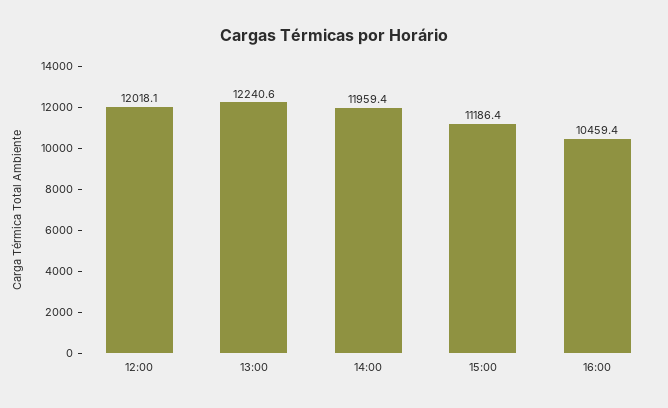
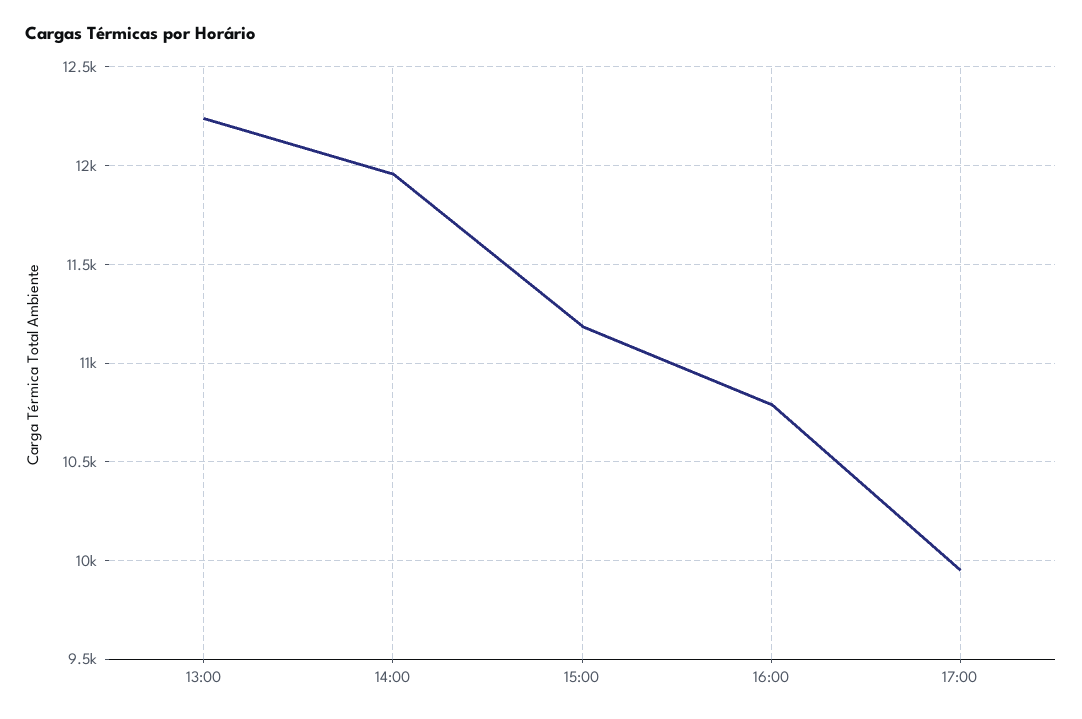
12:00: 12018.1 -> none
16:00: 10459.4 -> 10800
17:00: none -> 9950

